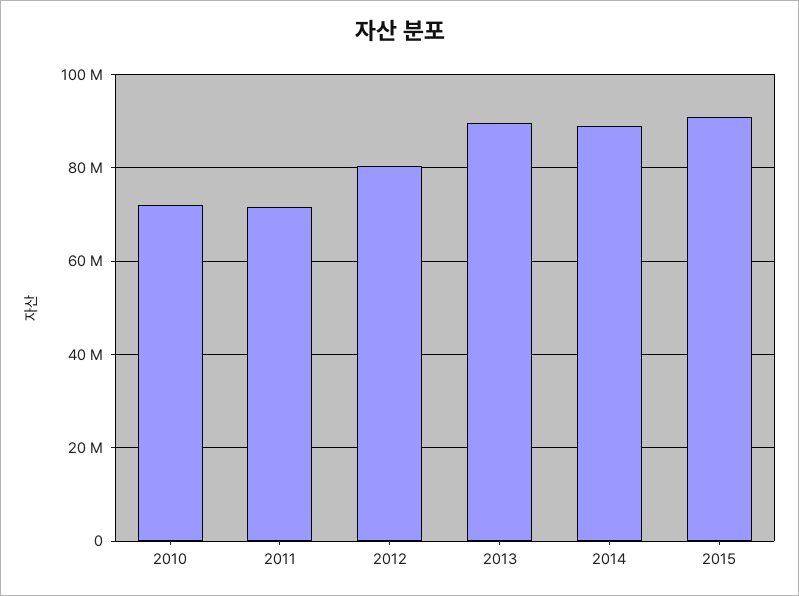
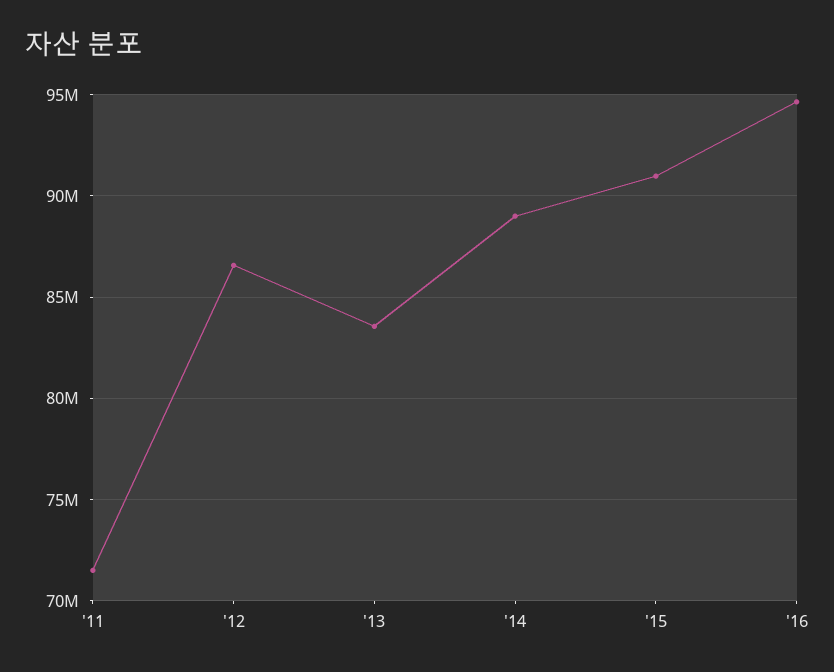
2010: 72000000 -> none
2012: 80000000 -> 86500000
2013: 90000000 -> 83500000
'16: none -> 94500000

